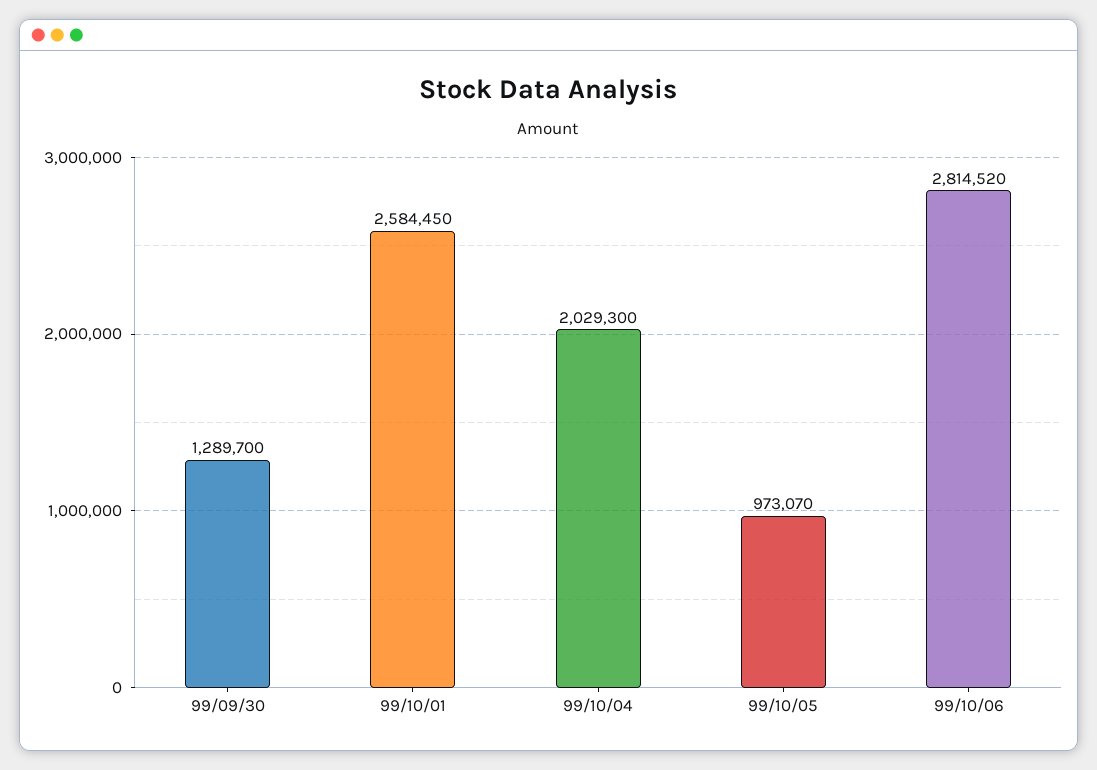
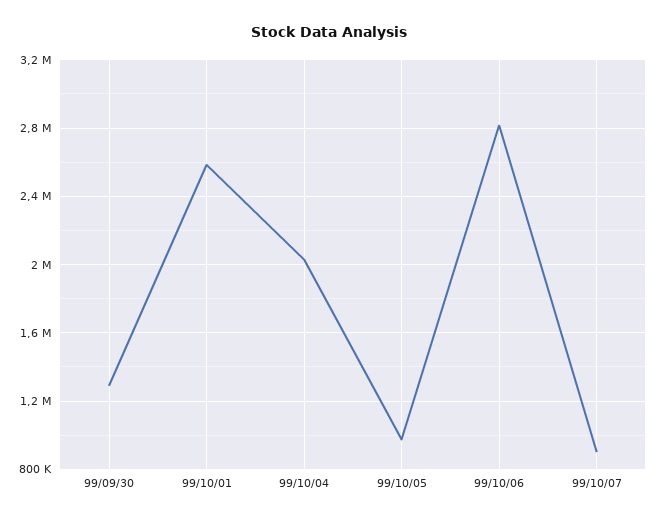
99/10/07: none -> 900000

